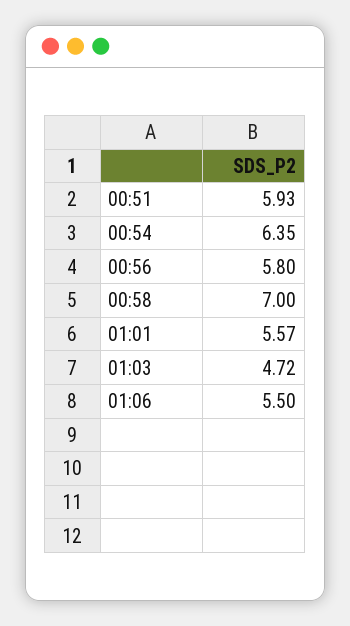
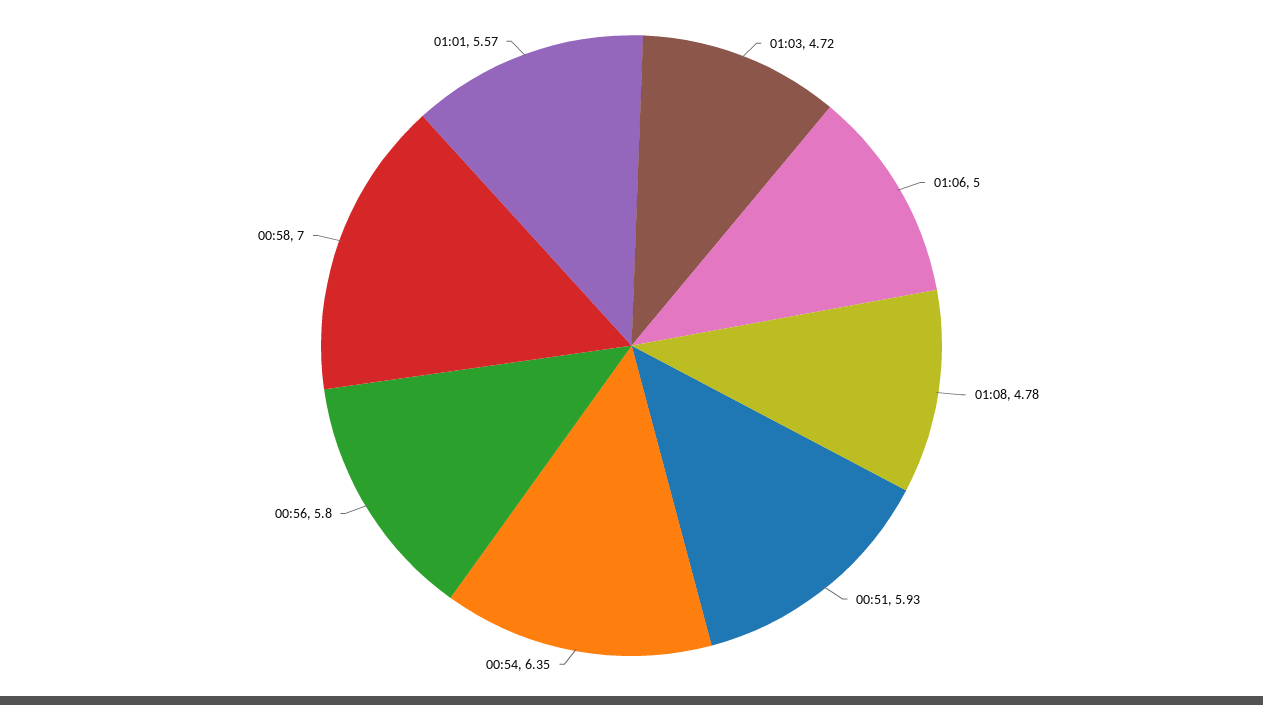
01:06: 5.5 -> 5
01:08: none -> 4.78

